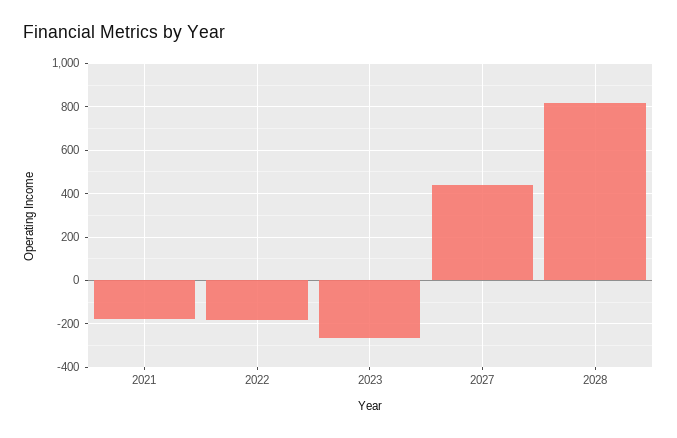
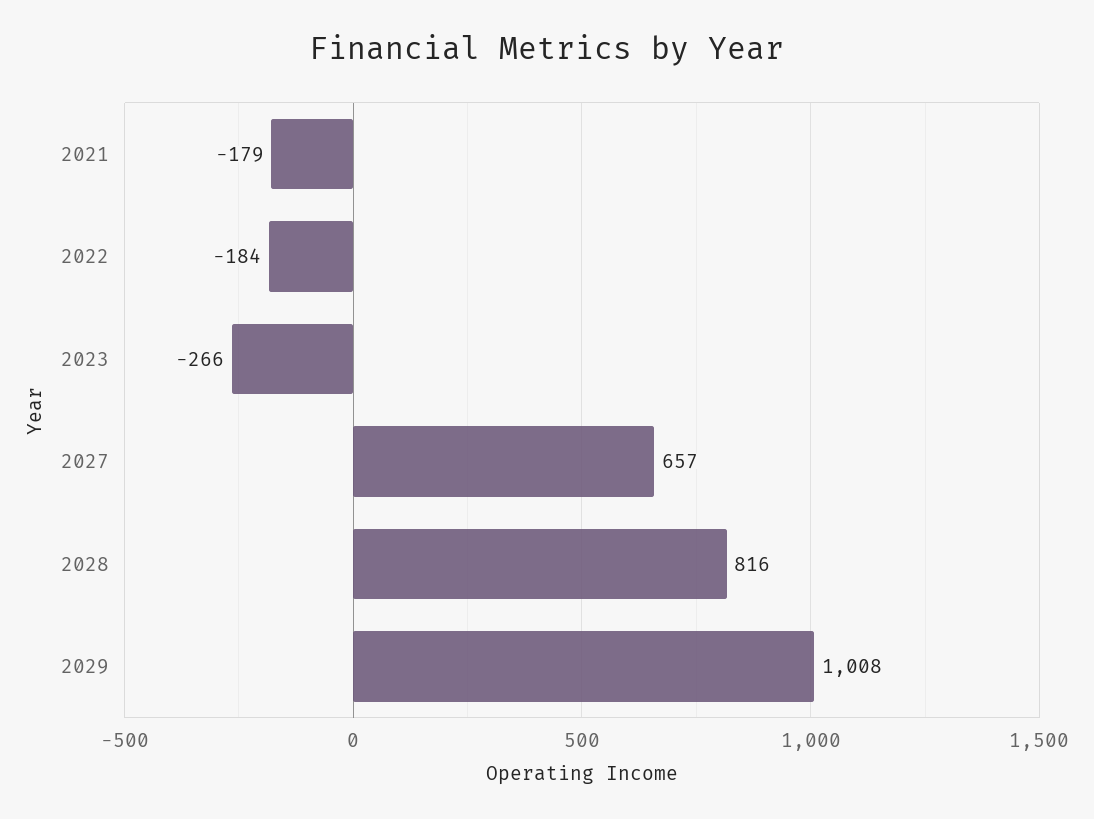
2027: 450 -> 657
2029: none -> 1008

